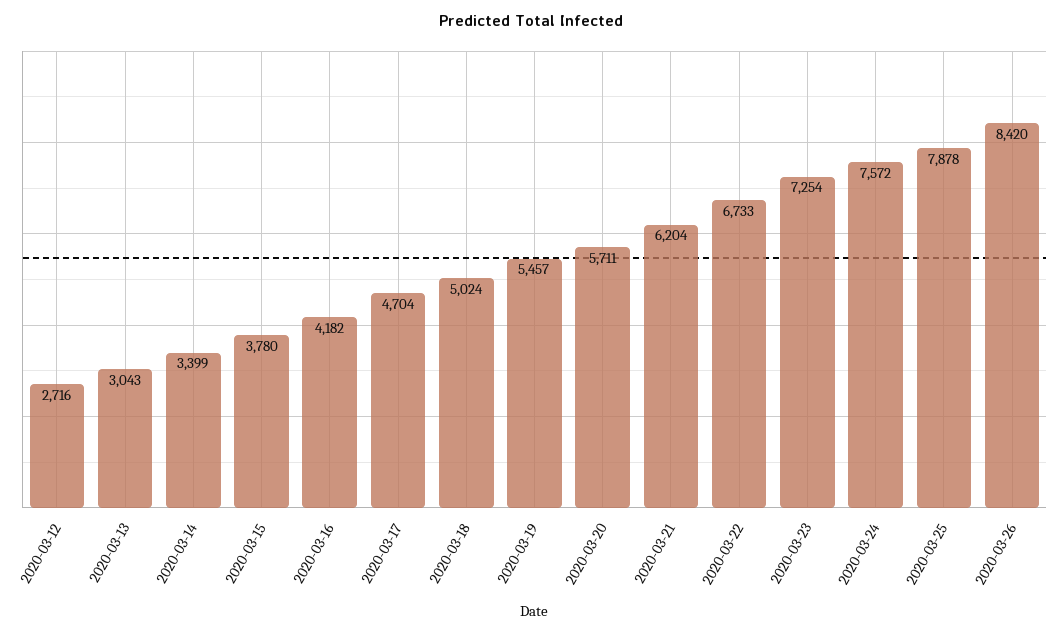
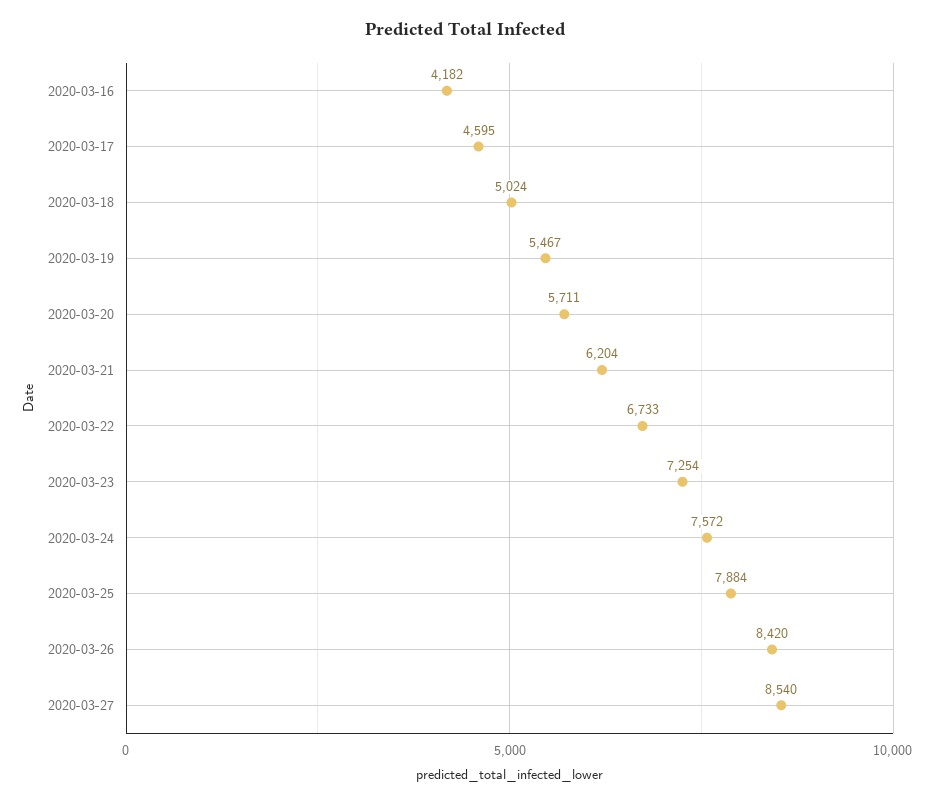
2020-03-12: 2716 -> none
2020-03-13: 3043 -> none
2020-03-14: 3399 -> none
2020-03-15: 3780 -> none
2020-03-17: 4704 -> 4595
2020-03-19: 5457 -> 5467
2020-03-25: 7878 -> 7884
2020-03-27: none -> 8540

